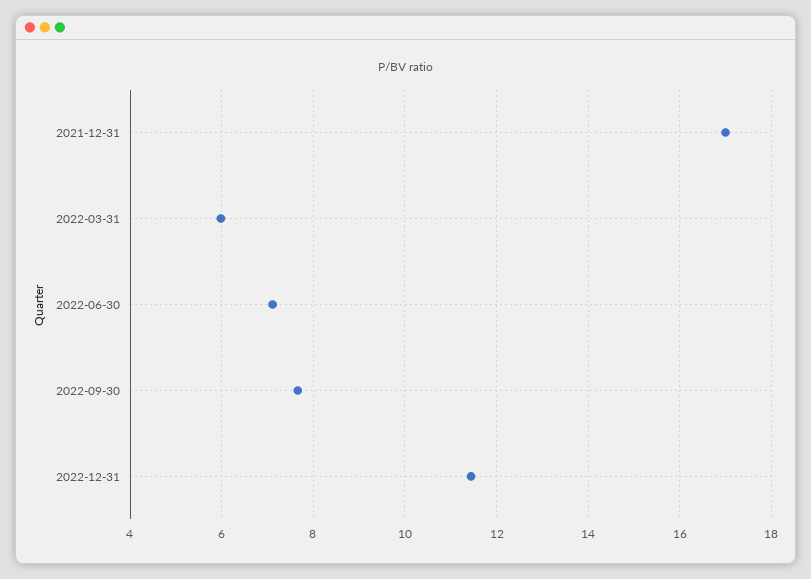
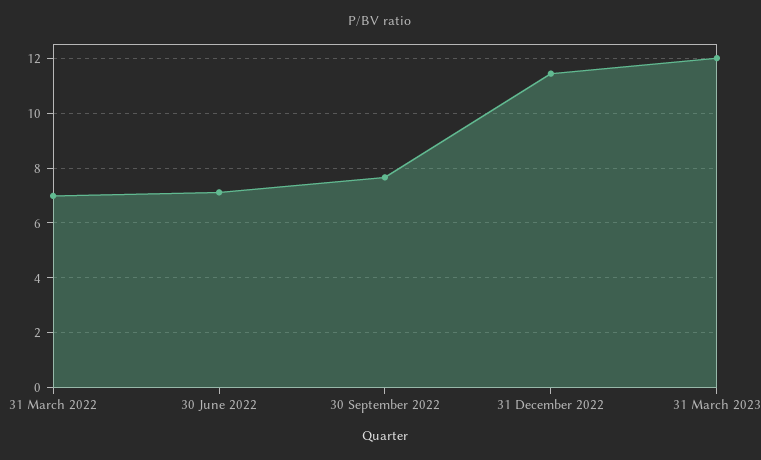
2021-12-31: 17 -> none
2022-03-31: 6 -> 7
31 March 2023: none -> 12

